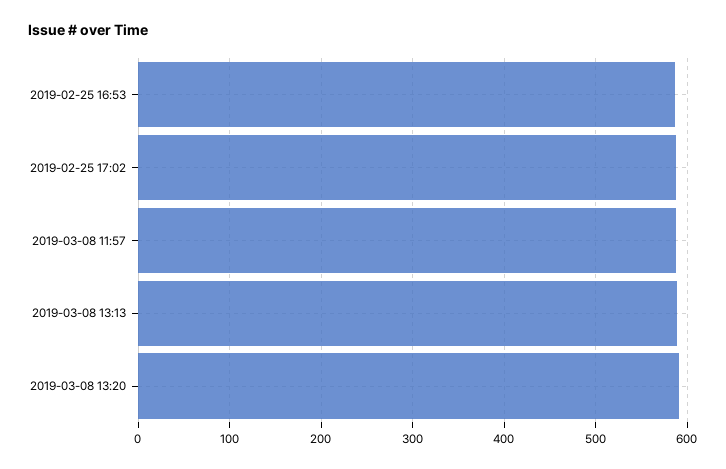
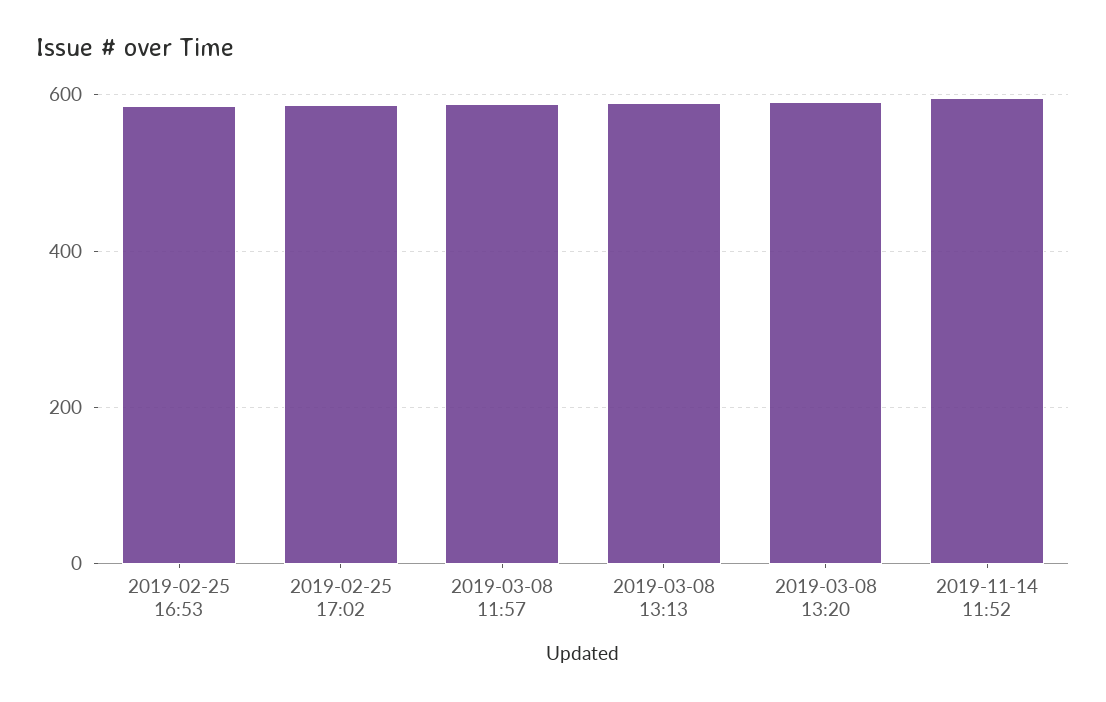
2019-11-14 11:52: none -> 600

